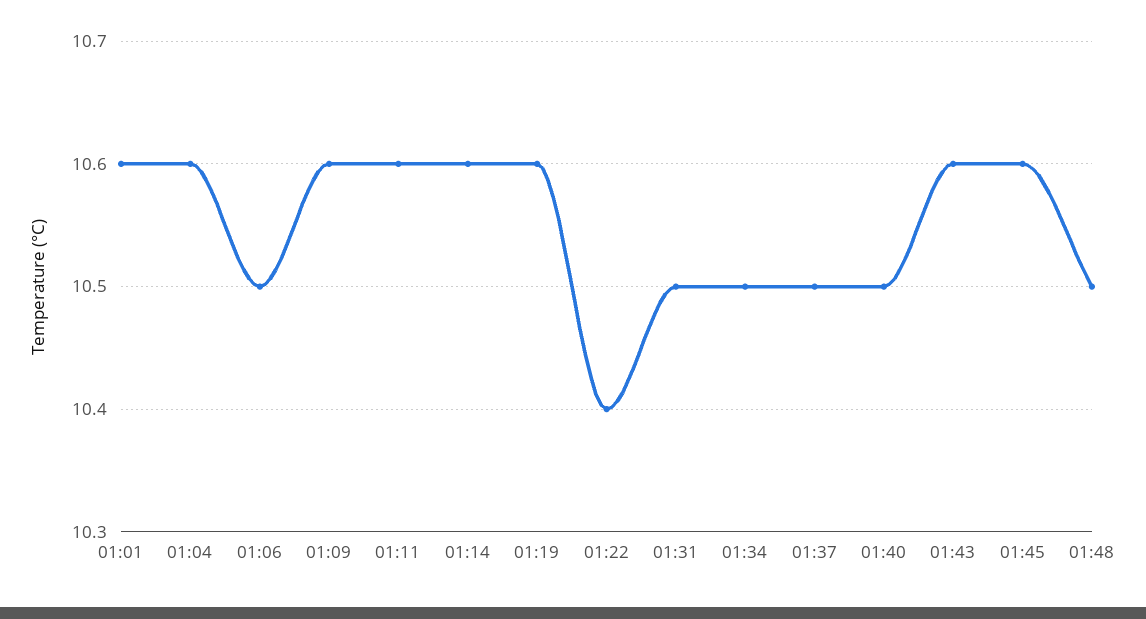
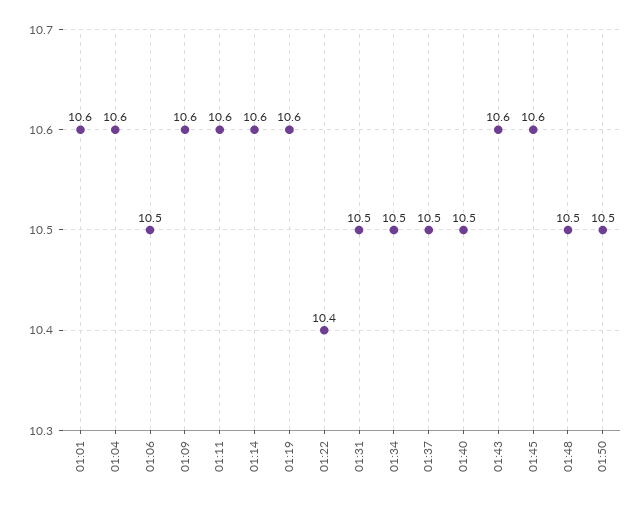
01:50: none -> 10.5

